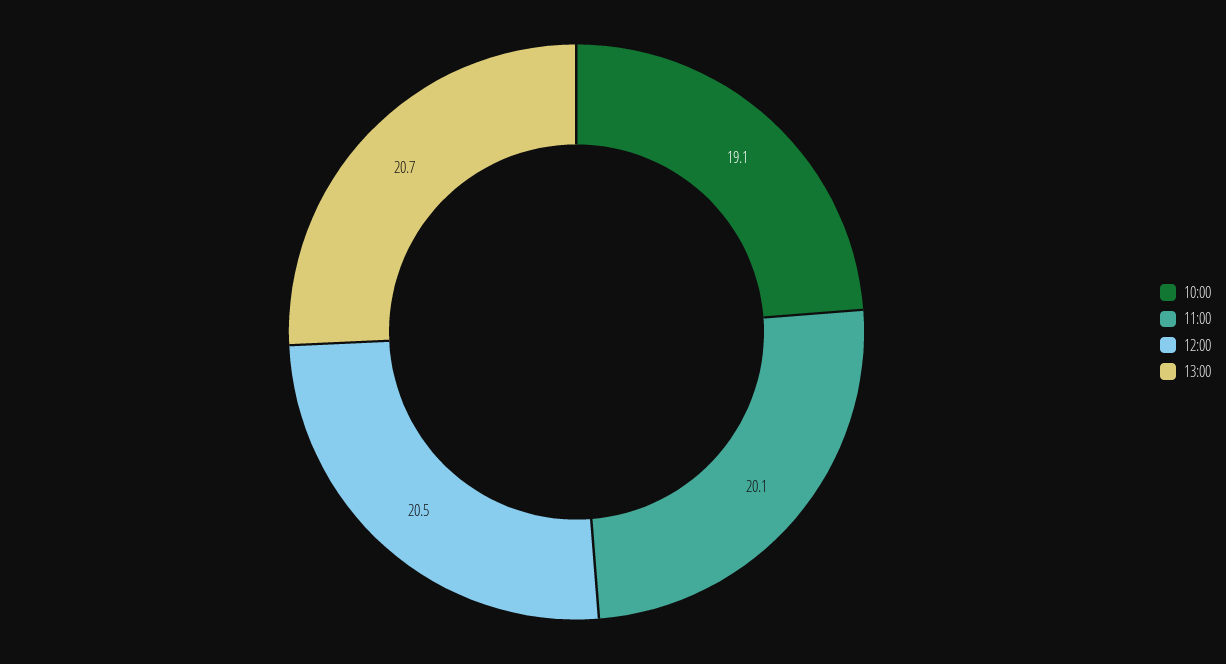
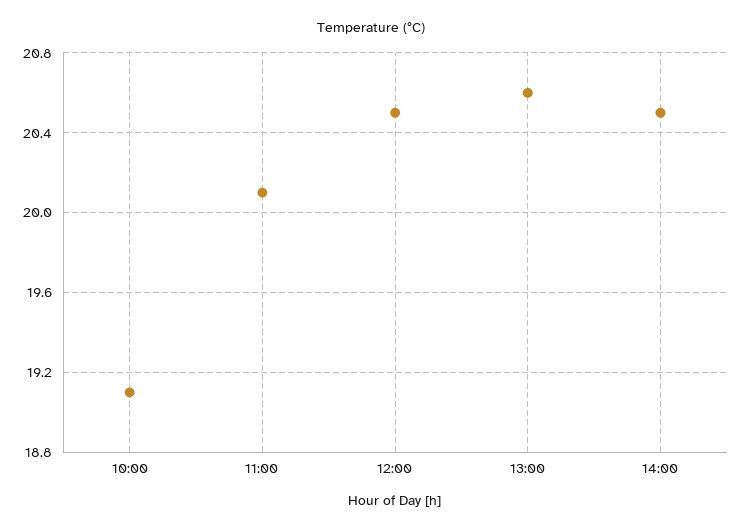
13:00: 20.7 -> 20.6
14:00: none -> 20.5

